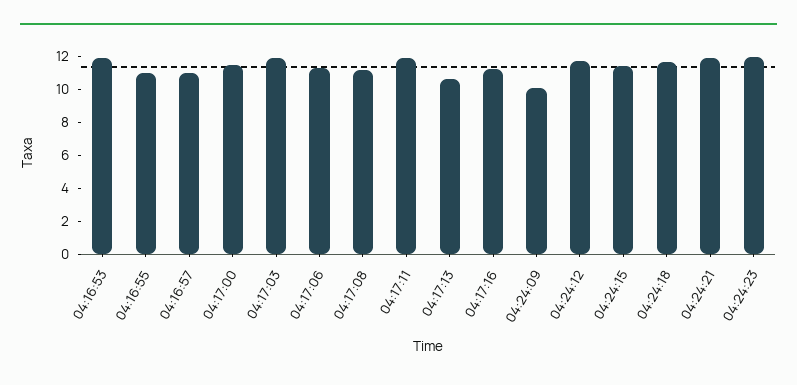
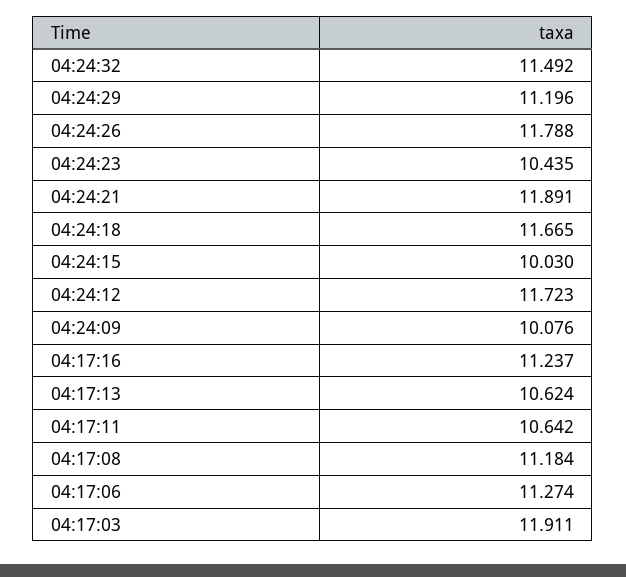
04:16:53: 12 -> none
04:16:55: 11 -> none
04:16:57: 11 -> none
04:17:00: 11.5 -> none
04:17:11: 12 -> 10.642
04:24:15: 11.5 -> 10.03
04:24:23: 12 -> 10.435
04:24:32: none -> 11.492
04:24:29: none -> 11.196
04:24:26: none -> 11.788

